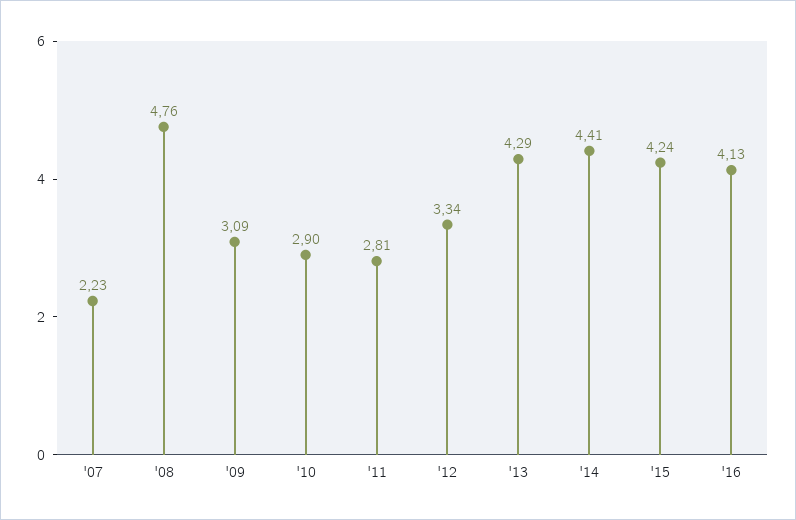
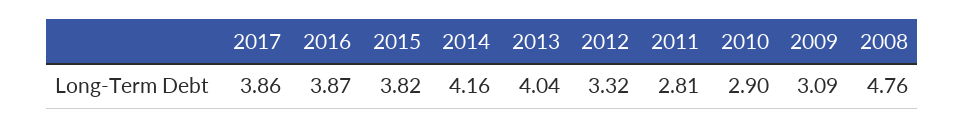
'07: 2.23 -> none
'12: 3.34 -> 3.32
'13: 4.29 -> 4.04
'14: 4.41 -> 4.16
'15: 4.24 -> 3.82
'16: 4.13 -> 3.87
2017: none -> 3.86

